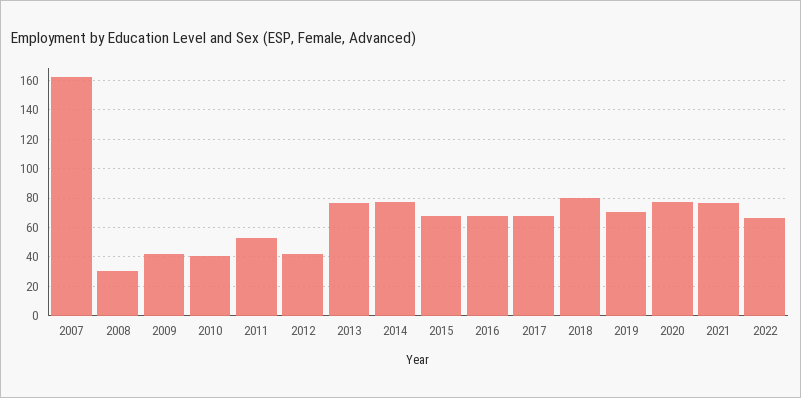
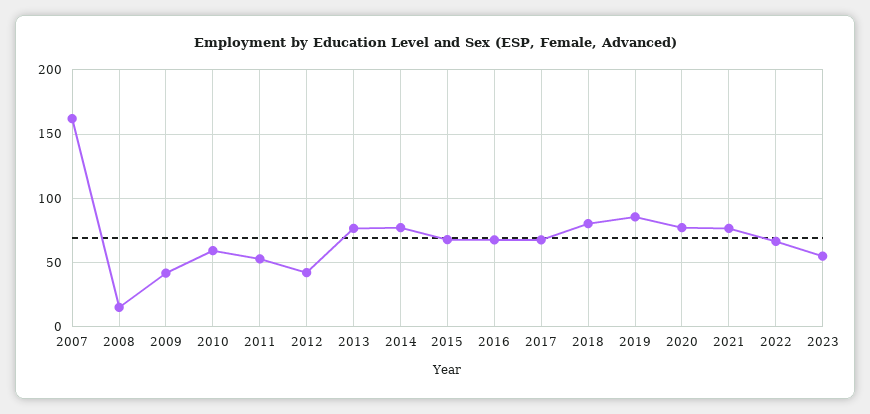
2008: 30 -> 15
2010: 40 -> 60
2019: 70 -> 85
2023: none -> 55

